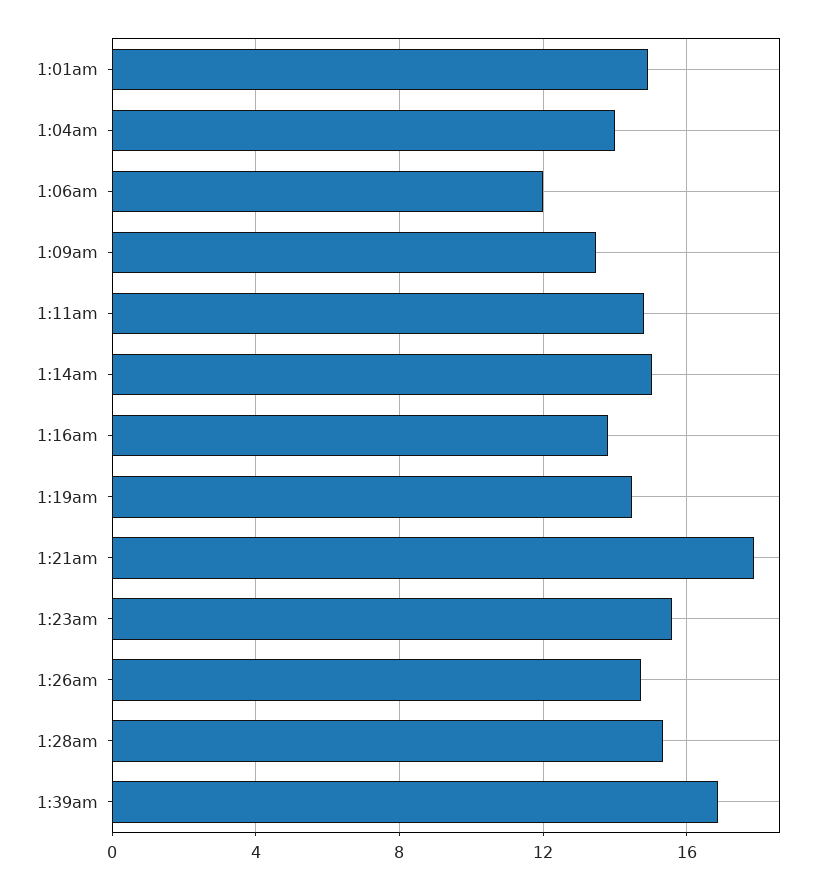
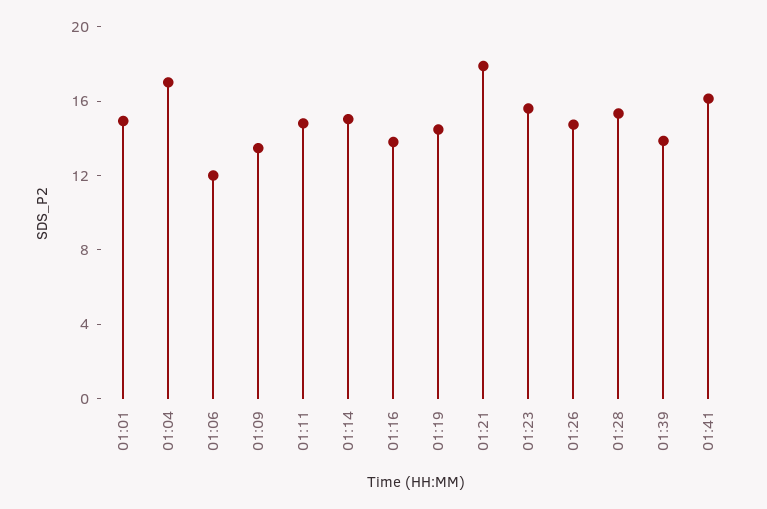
1:04am: 14 -> 17
1:39am: 17 -> 14
01:41: none -> 16

